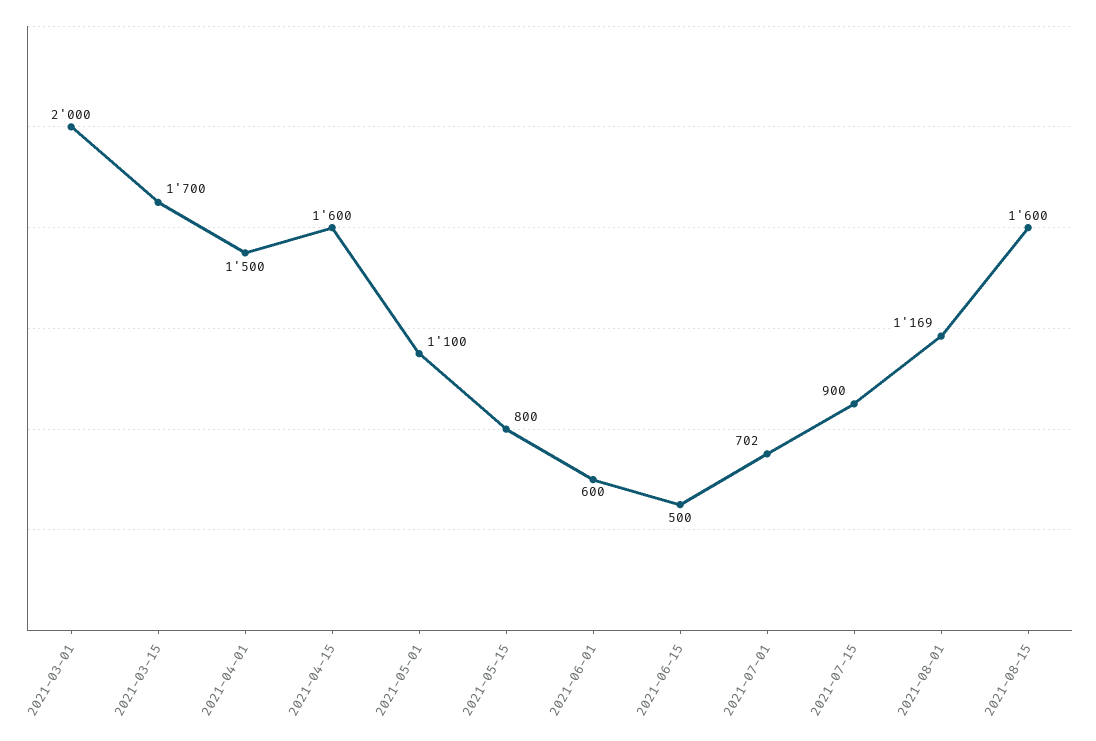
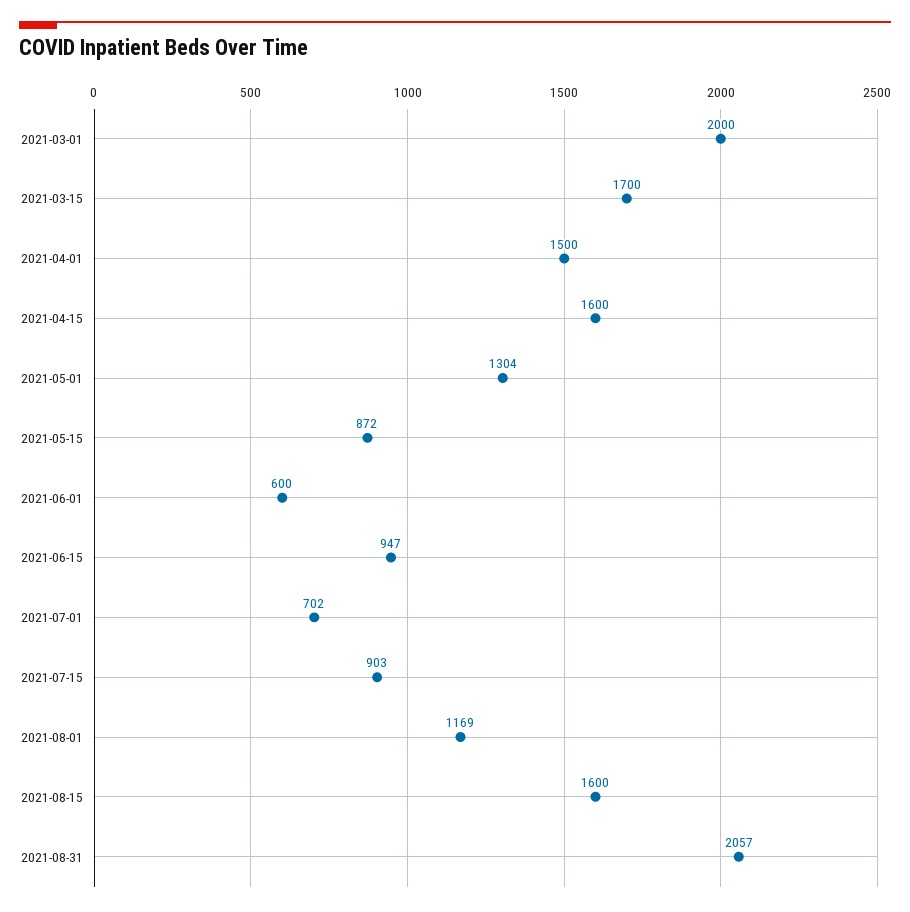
2021-05-01: 1100 -> 1304
2021-05-15: 800 -> 872
2021-06-15: 500 -> 947
2021-07-15: 900 -> 903
2021-08-31: none -> 2057

